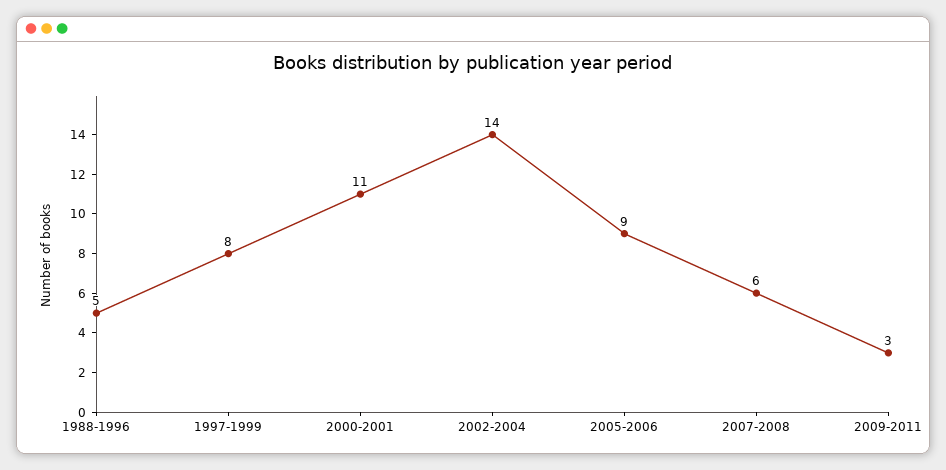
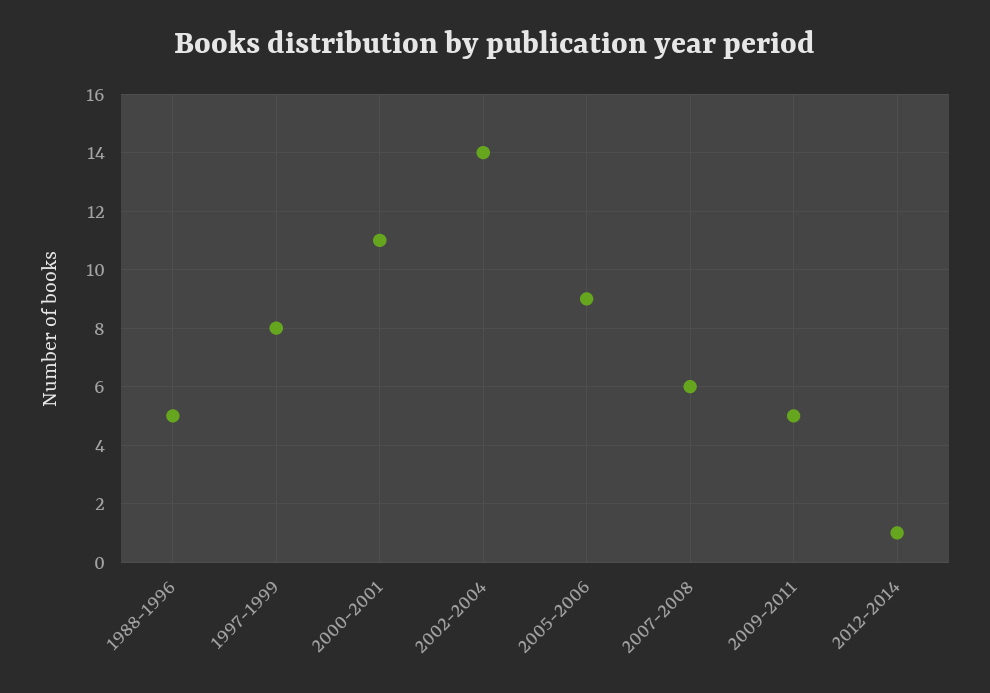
2009-2011: 3 -> 5
2012-2014: none -> 1

